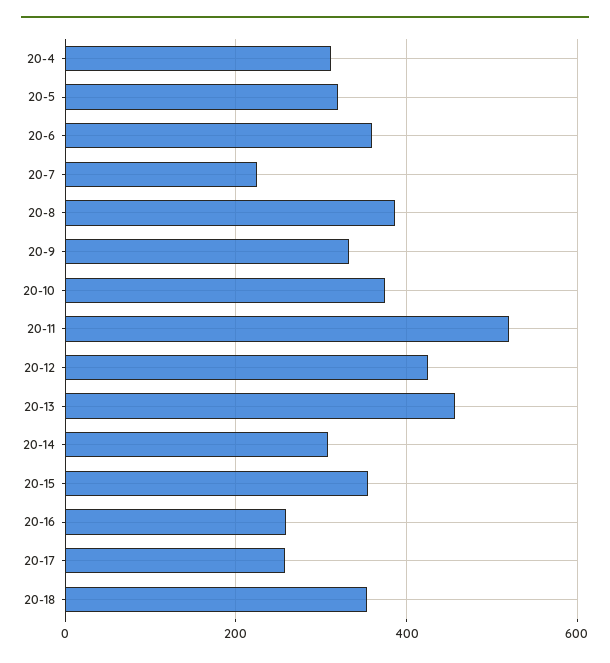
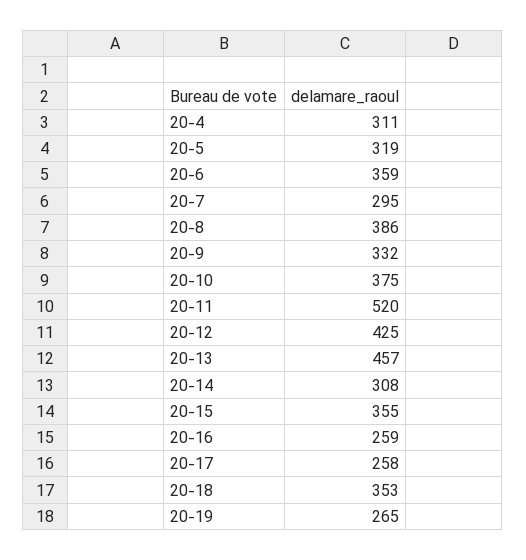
20-7: 220 -> 295
20-19: none -> 265

